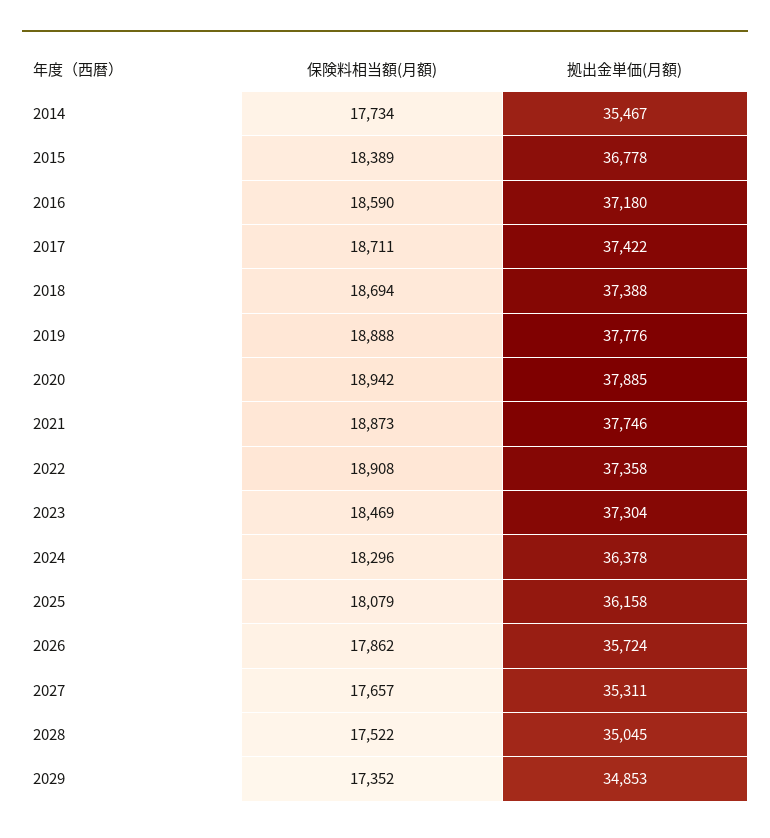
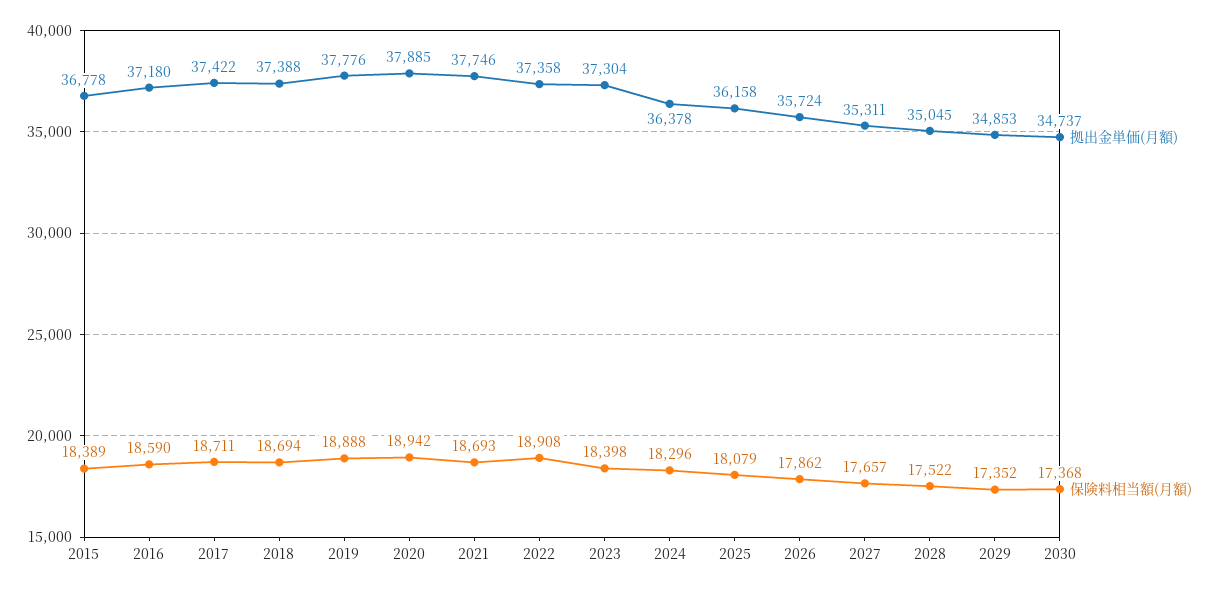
保険料相当額(月額), 2014: 17734 -> none
拠出金単価(月額), 2014: 35467 -> none
保険料相当額(月額), 2021: 18873 -> 18693
保険料相当額(月額), 2023: 18469 -> 18398
拠出金単価(月額), 2030: none -> 34737
保険料相当額(月額), 2030: none -> 17368

